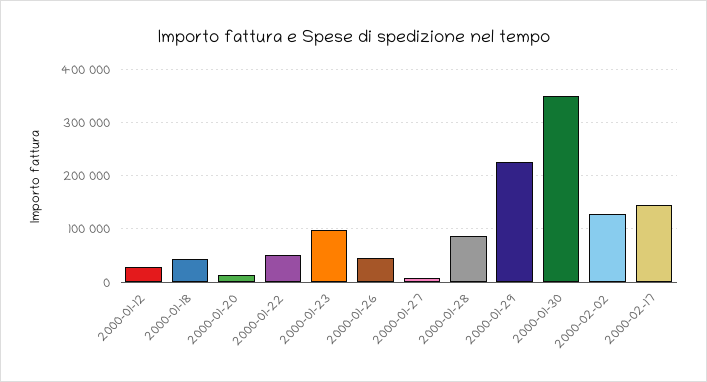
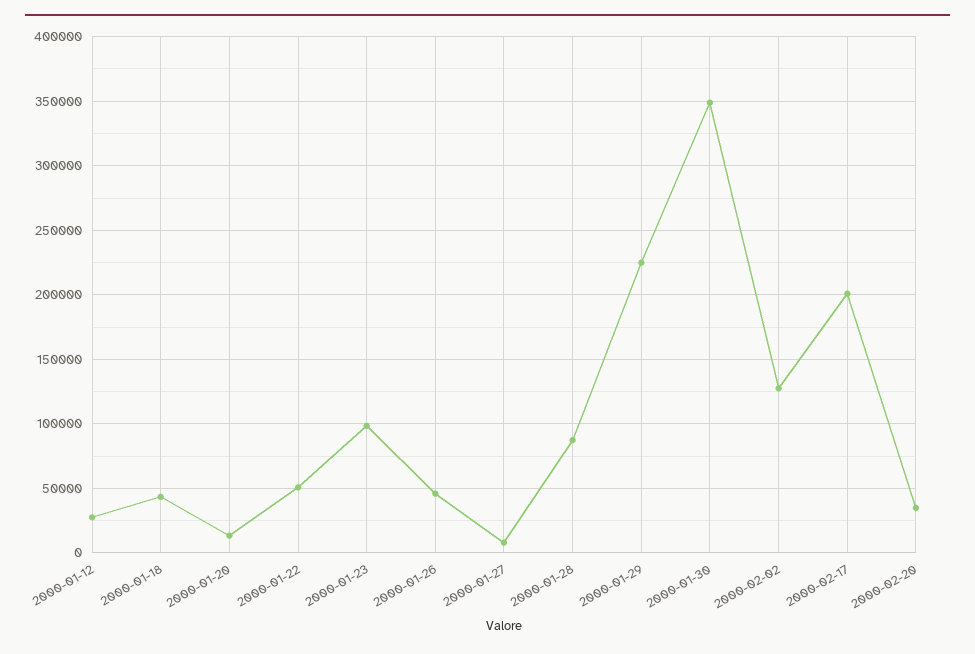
2000-02-17: 140000 -> 200000
2000-02-20: none -> 35000

